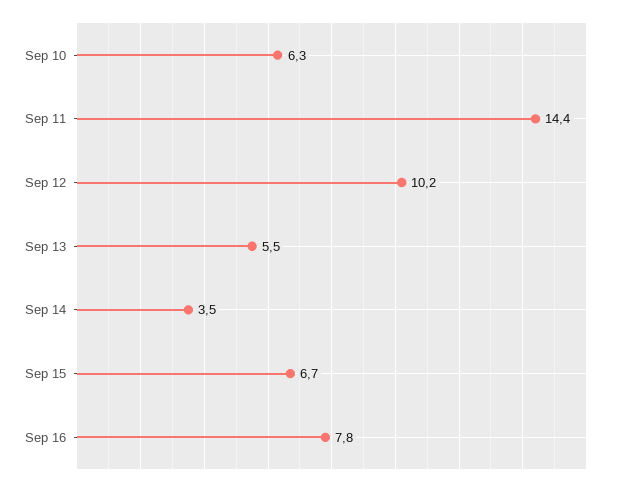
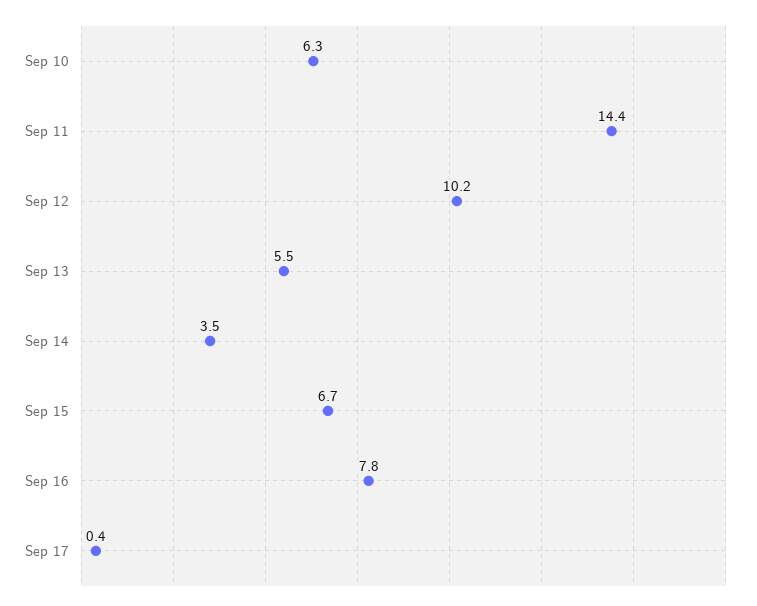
Sep 17: none -> 0.4

